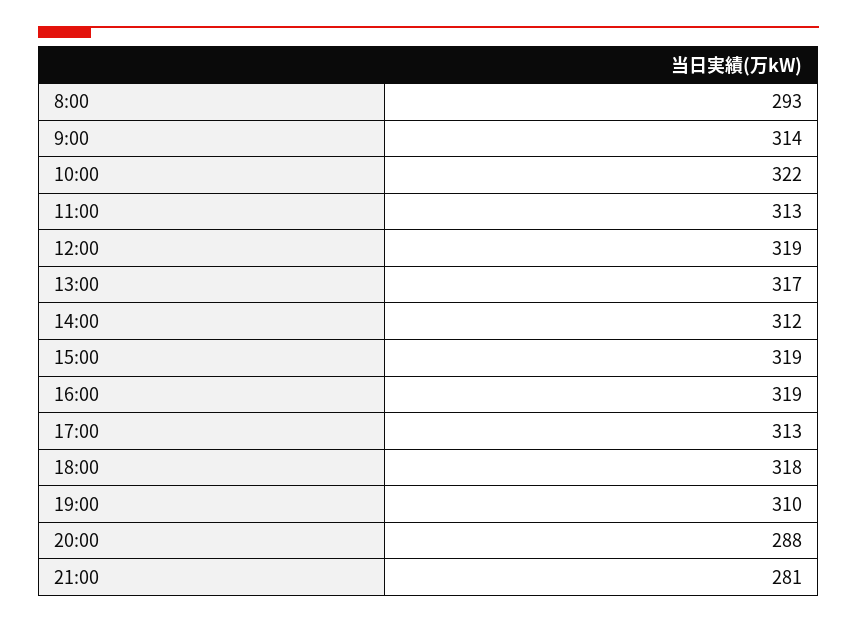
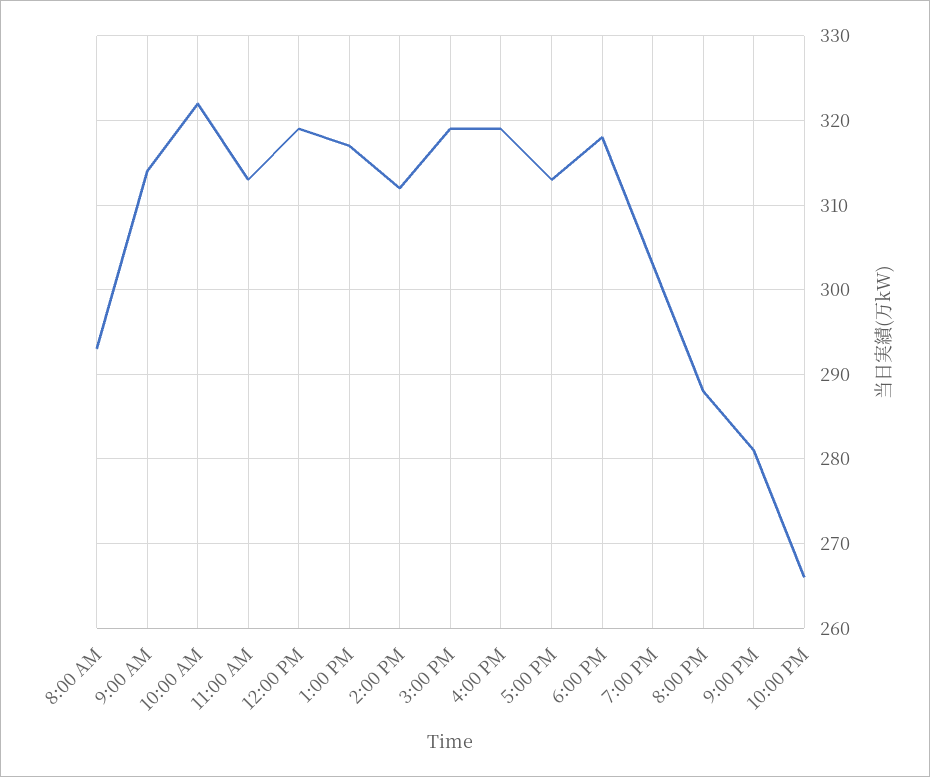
19:00: 310 -> 303
10:00 PM: none -> 266

